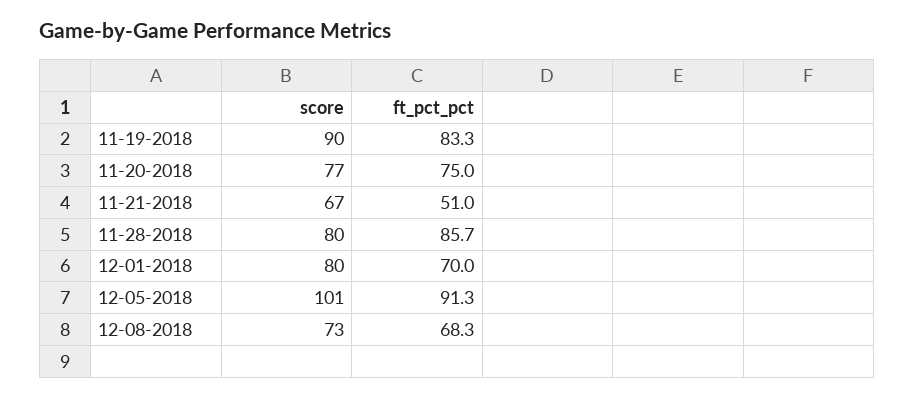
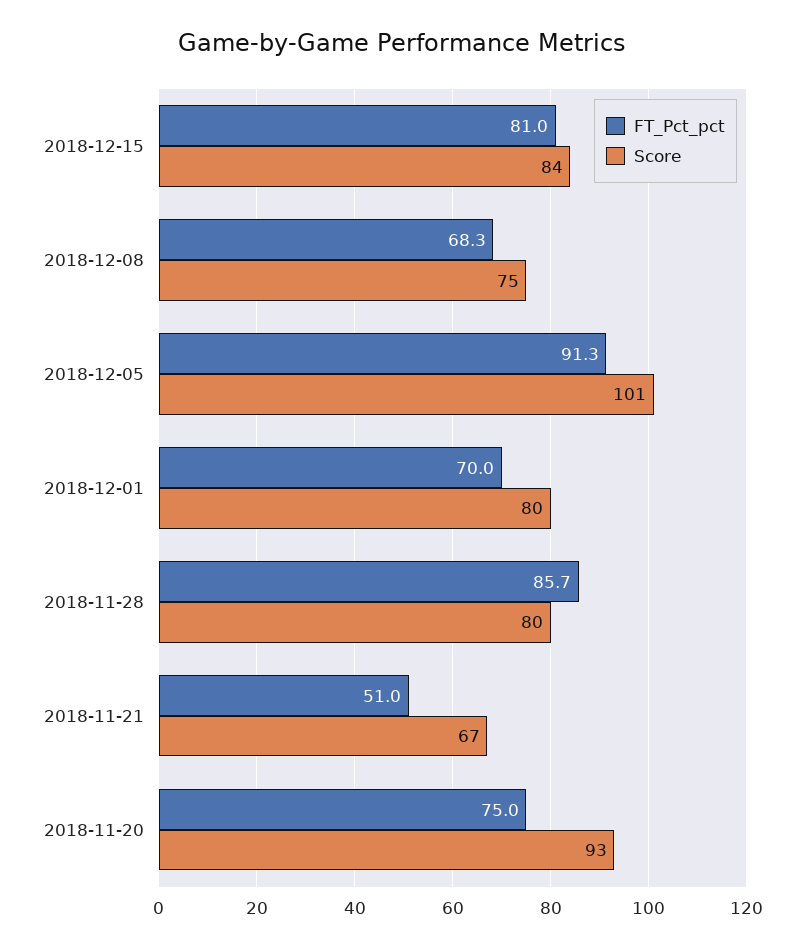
score, 11-19-2018: 90 -> none
ft_pct_pct, 11-19-2018: 83.3 -> none
score, 11-20-2018: 77 -> 93
score, 12-08-2018: 73 -> 75
ft_pct_pct, 2018-12-15: none -> 81
score, 2018-12-15: none -> 84

